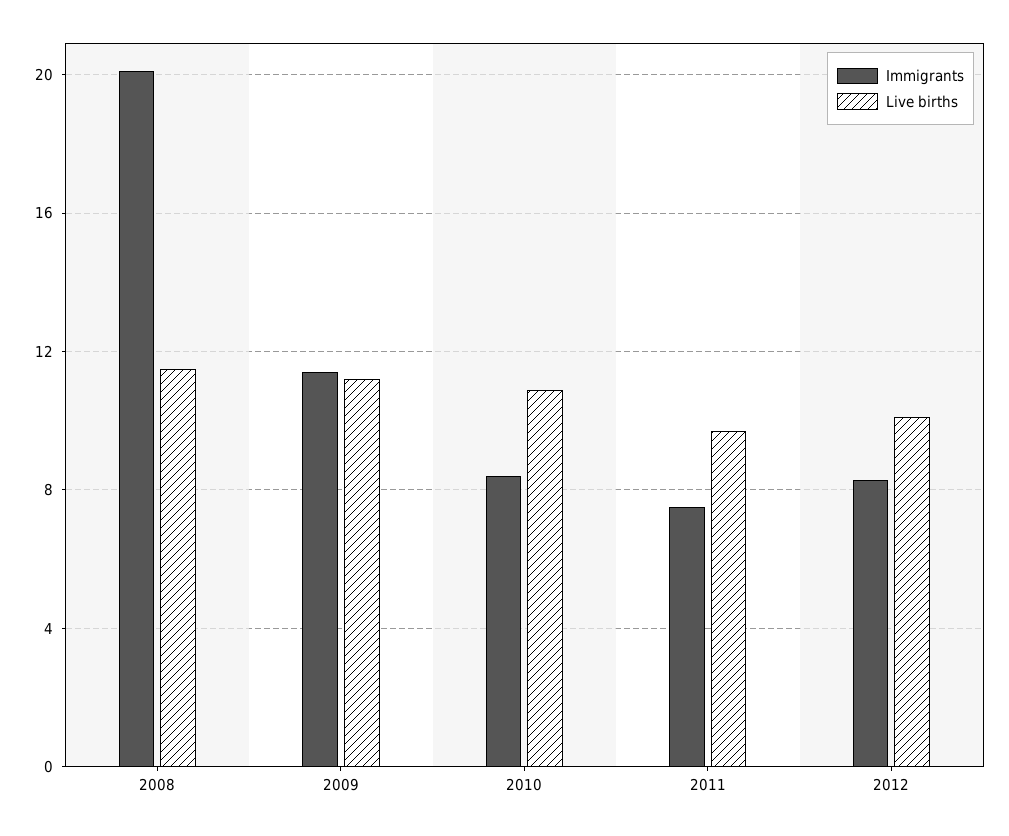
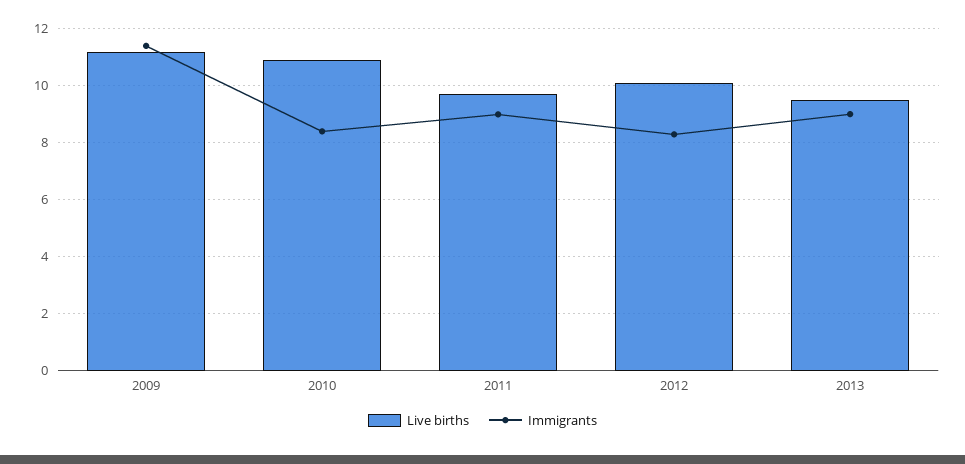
Immigrants, 2008: 20 -> none
Live births, 2008: 11.5 -> none
Immigrants, 2011: 7.5 -> 9
Live births, 2013: none -> 9.5
Immigrants, 2013: none -> 9

